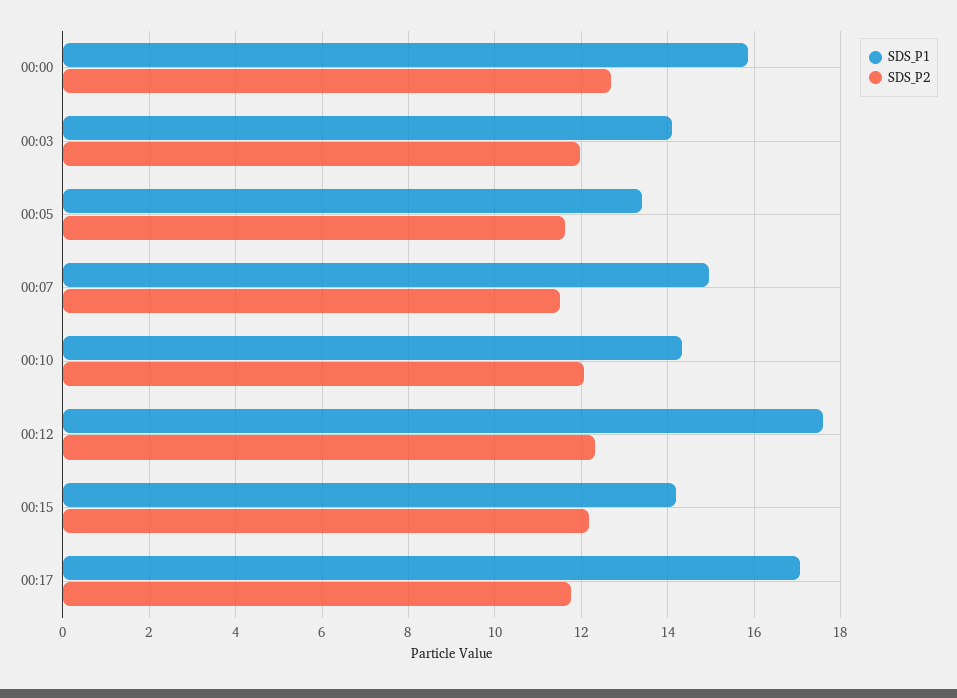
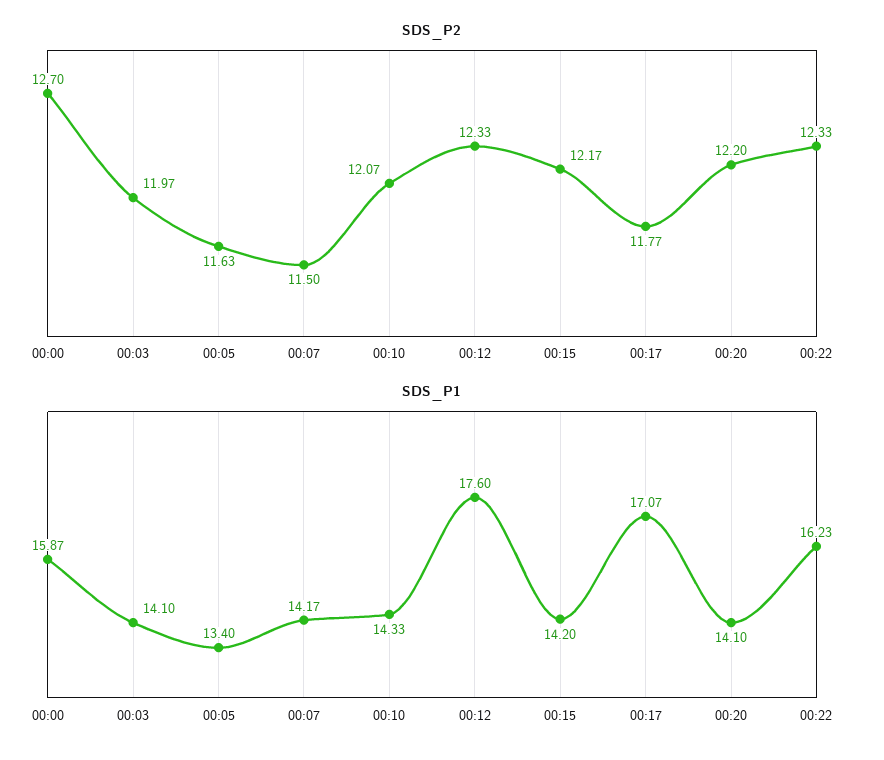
SDS_P1, 00:07: 15 -> 14.17
SDS_P2, 00:20: none -> 12.2
SDS_P2, 00:22: none -> 12.33
SDS_P1, 00:20: none -> 14.1
SDS_P1, 00:22: none -> 16.23

